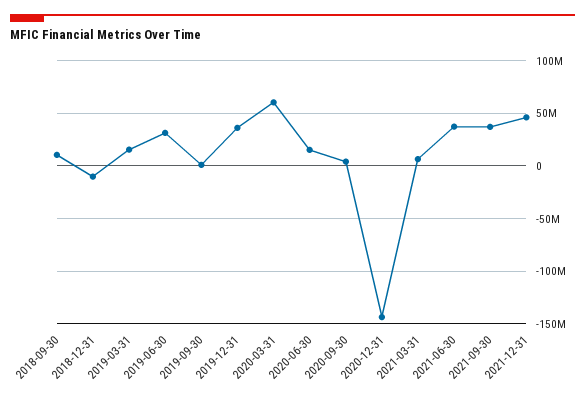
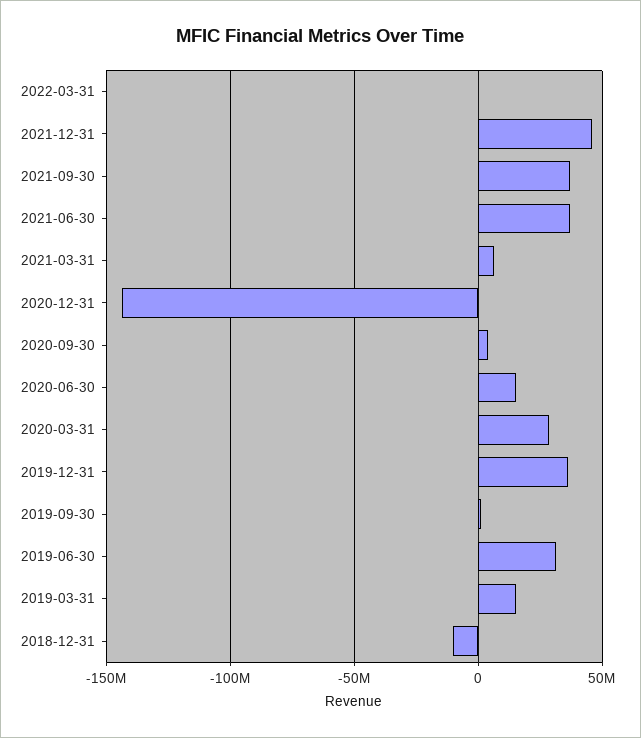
2018-09-30: 10000000 -> none
2020-03-31: 60000000 -> 30000000
2022-03-31: none -> 0

